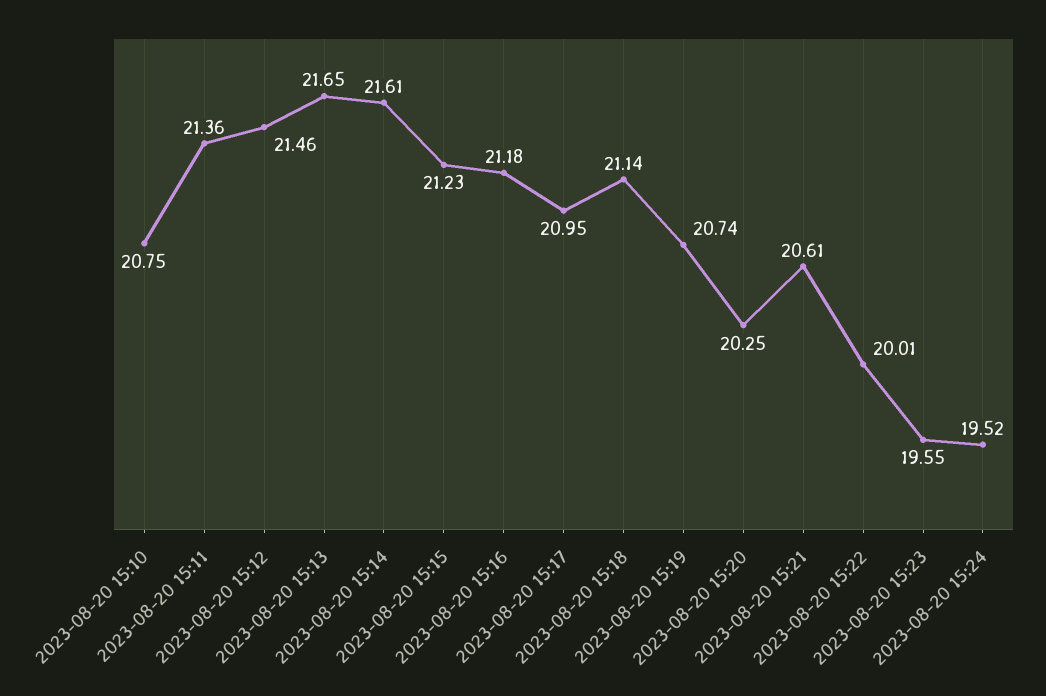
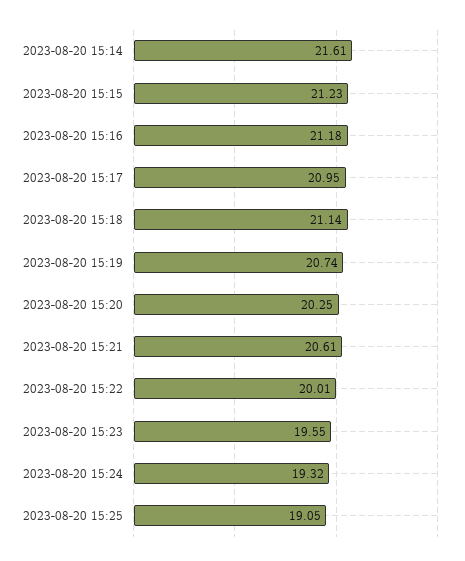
2023-08-20 15:10: 20.75 -> none
2023-08-20 15:11: 21.36 -> none
2023-08-20 15:12: 21.46 -> none
2023-08-20 15:13: 21.65 -> none
2023-08-20 15:24: 19.52 -> 19.32
2023-08-20 15:25: none -> 19.05

